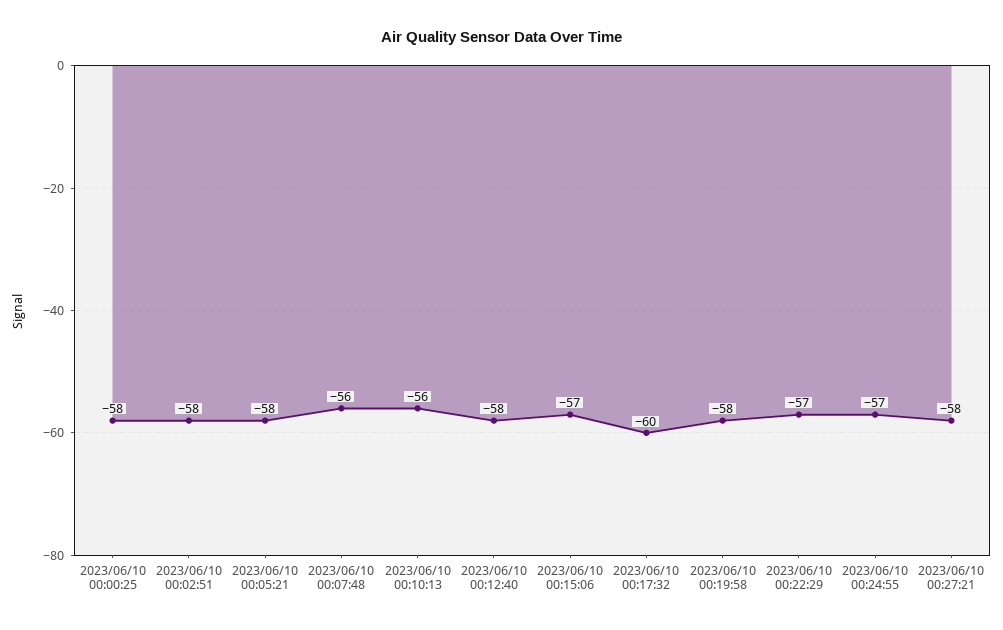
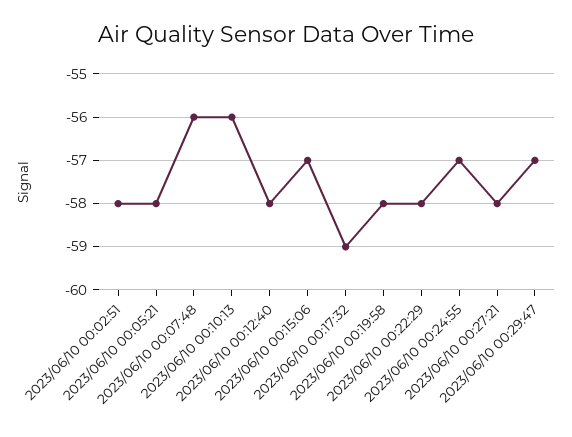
2023/06/10 00:00:25: -58 -> none
2023/06/10 00:17:32: -60 -> -59
2023/06/10 00:22:29: -57 -> -58
2023/06/10 00:29:47: none -> -57

